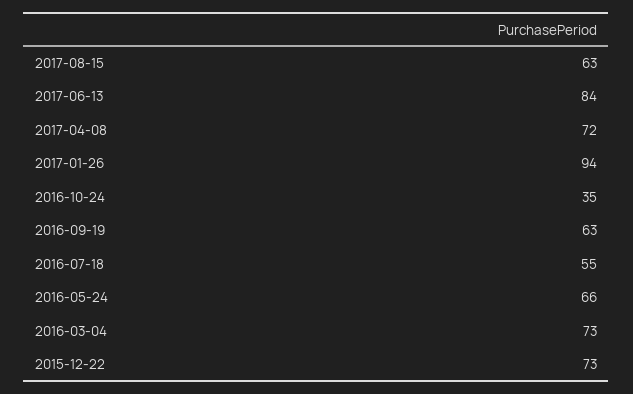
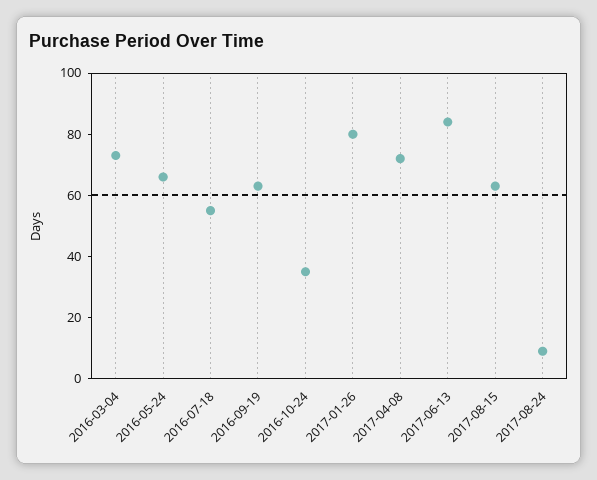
2017-01-26: 94 -> 80
2015-12-22: 73 -> none
2017-08-24: none -> 10

